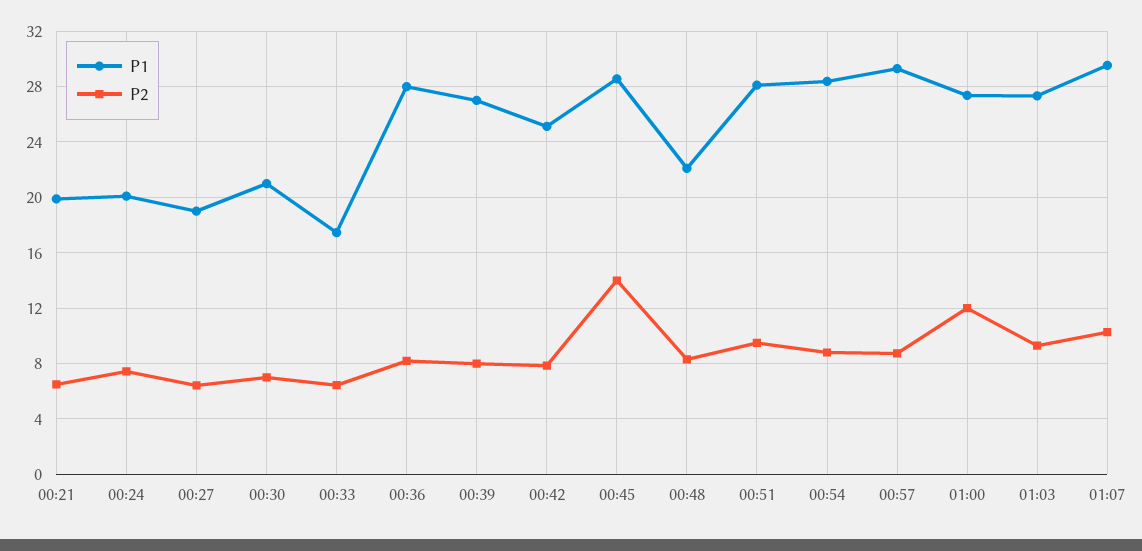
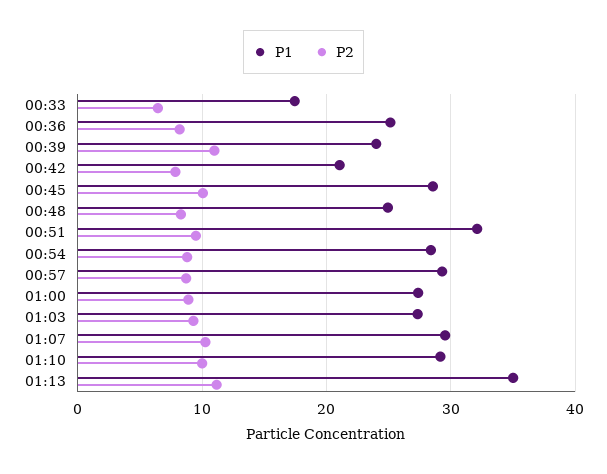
P1, 00:21: 20 -> none
P2, 00:21: 6.5 -> none
P1, 00:24: 20 -> none
P2, 00:24: 7.5 -> none
P1, 00:27: 19 -> none
P2, 00:27: 6.5 -> none
P1, 00:30: 21 -> none
P2, 00:30: 7 -> none
P1, 00:36: 28 -> 25
P1, 00:39: 27 -> 24
P2, 00:39: 8 -> 11
P1, 00:42: 25 -> 21
P2, 00:45: 14 -> 10
P1, 00:48: 22 -> 25
P1, 00:51: 28 -> 32
P2, 01:00: 12 -> 9
P1, 01:10: none -> 29
P2, 01:10: none -> 10
P1, 01:13: none -> 35
P2, 01:13: none -> 11

